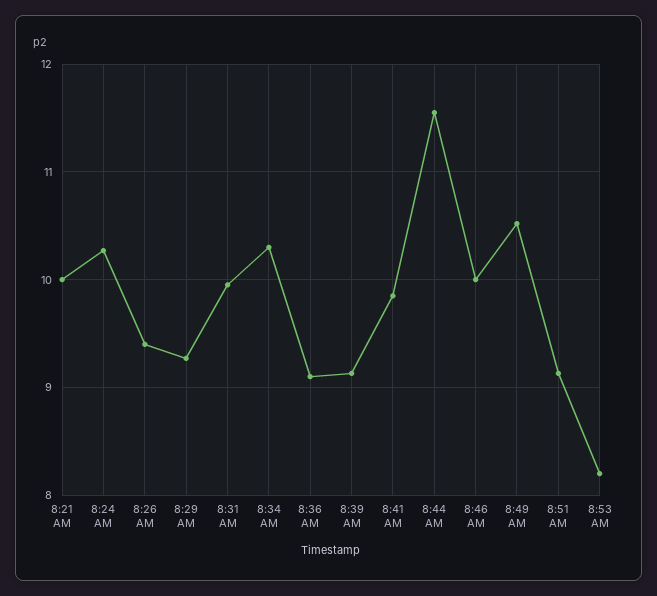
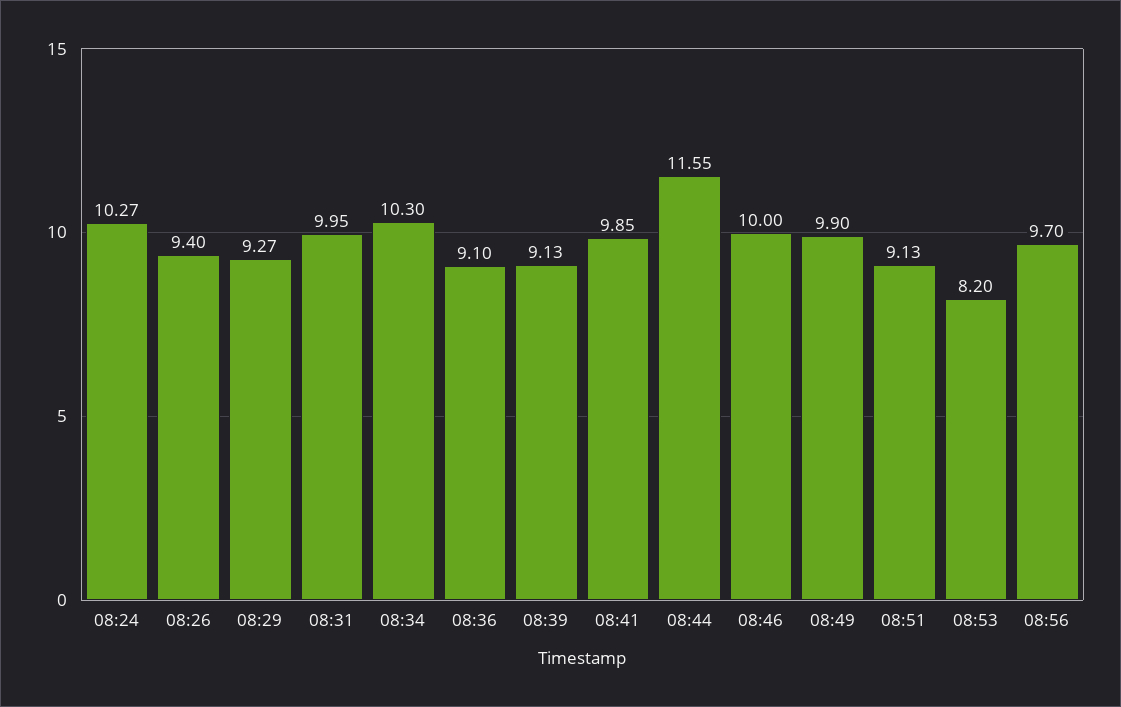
8:21 AM: 10 -> none
8:49 AM: 10.5 -> 9.9
08:56: none -> 9.7

